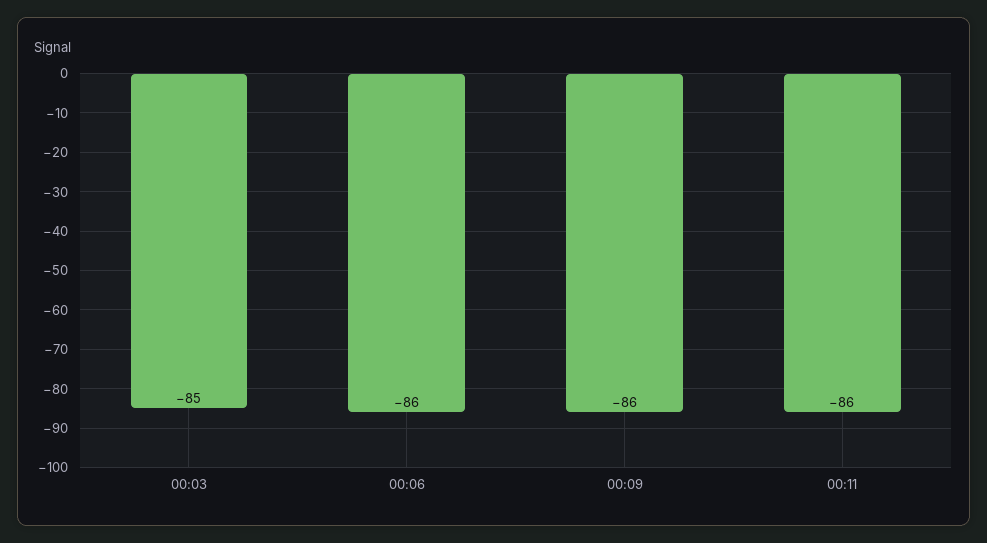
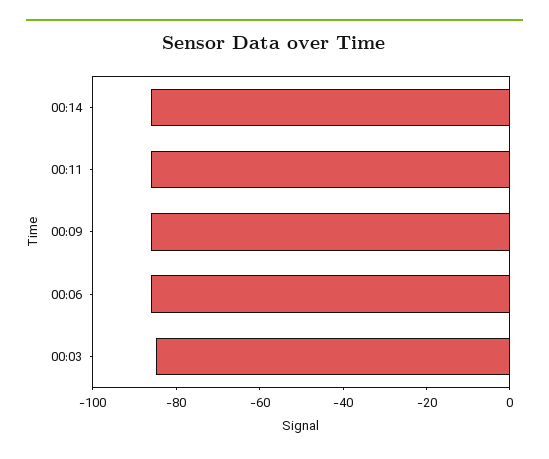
00:14: none -> -85

